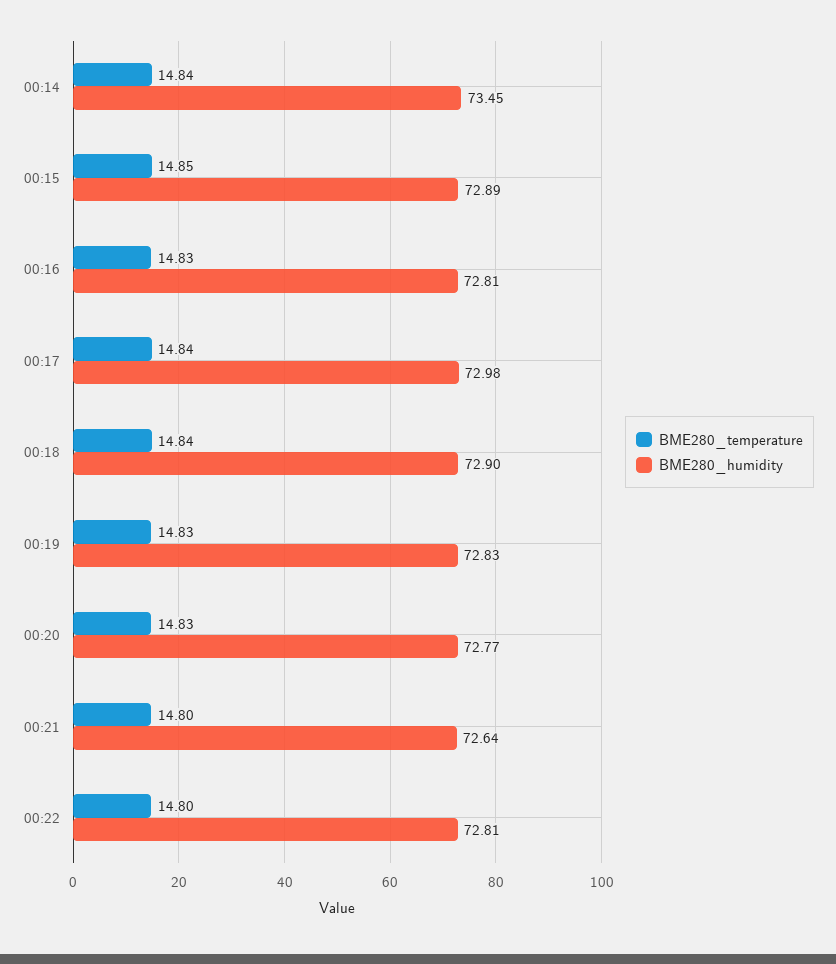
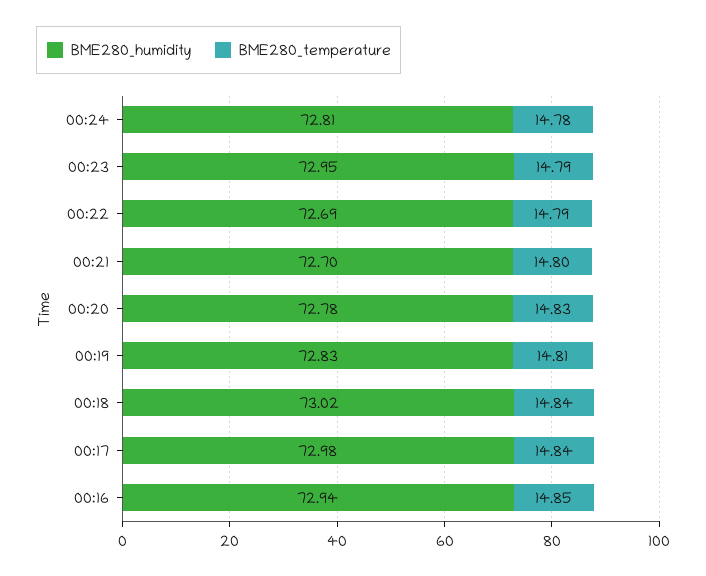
BME280_temperature, 00:14: 14.84 -> none
BME280_humidity, 00:14: 73.45 -> none
BME280_temperature, 00:15: 14.85 -> none
BME280_humidity, 00:15: 72.89 -> none
BME280_temperature, 00:16: 14.83 -> 14.85
BME280_humidity, 00:16: 72.81 -> 72.94
BME280_humidity, 00:18: 72.9 -> 73.02
BME280_temperature, 00:19: 14.83 -> 14.81
BME280_humidity, 00:20: 72.77 -> 72.78
BME280_humidity, 00:21: 72.64 -> 72.7
BME280_temperature, 00:22: 14.8 -> 14.79
BME280_humidity, 00:22: 72.81 -> 72.69
BME280_humidity, 00:24: none -> 72.81
BME280_temperature, 00:24: none -> 14.78
BME280_humidity, 00:23: none -> 72.95
BME280_temperature, 00:23: none -> 14.79

